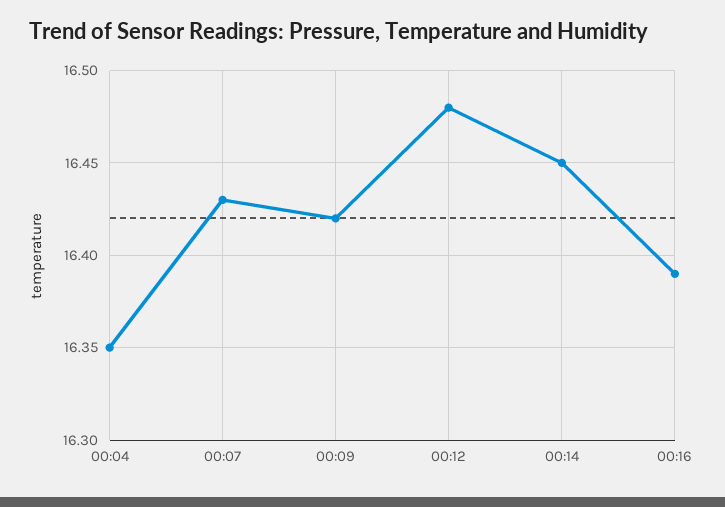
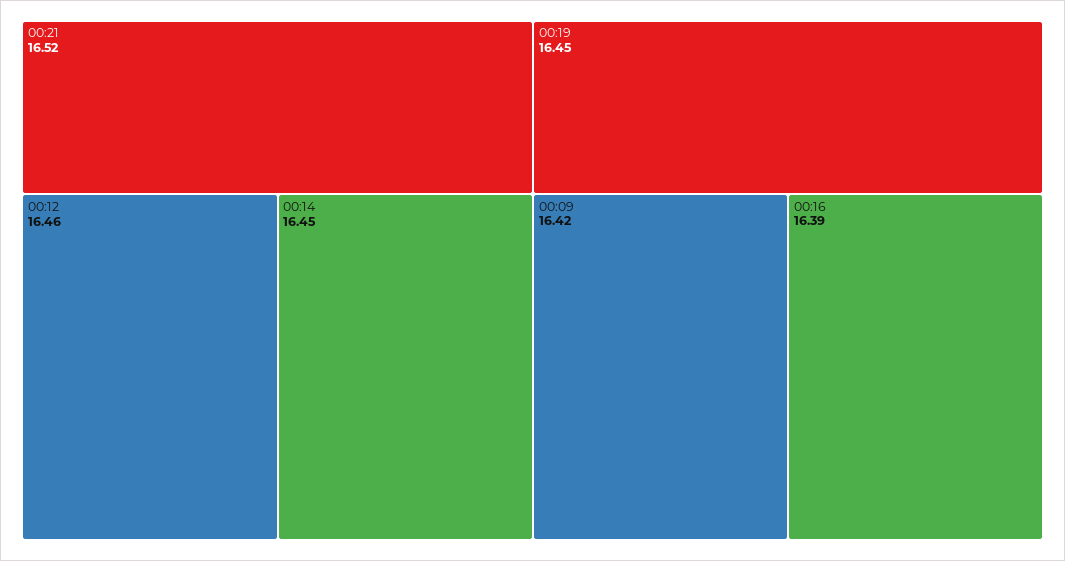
00:04: 16.35 -> none
00:07: 16.43 -> none
00:12: 16.48 -> 16.46
00:21: none -> 16.52
00:19: none -> 16.45

